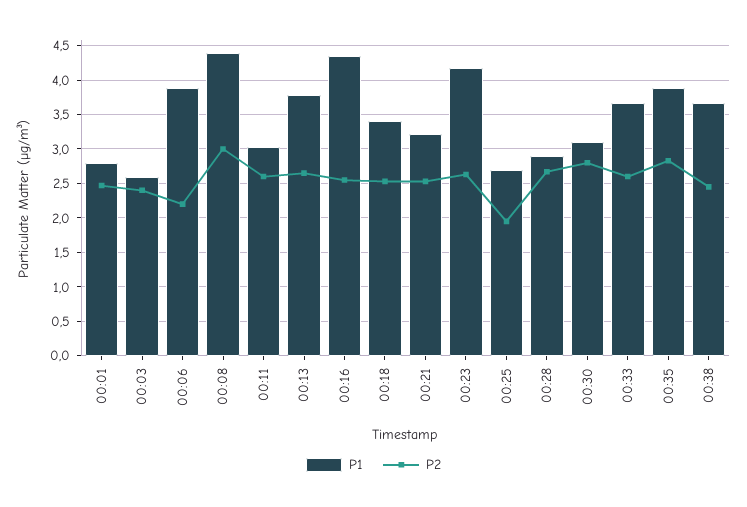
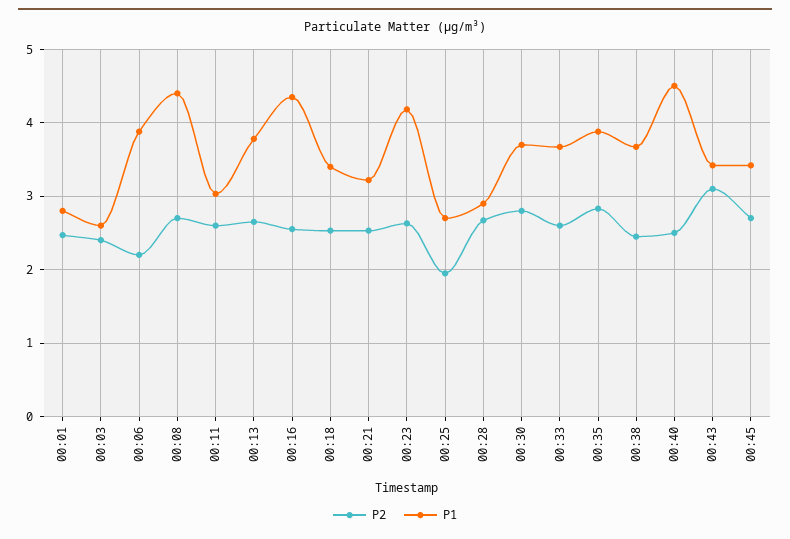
P2, 00:08: 3 -> 2.7
P1, 00:30: 3.1 -> 3.7
P2, 00:40: none -> 2.5
P1, 00:40: none -> 4.5
P2, 00:43: none -> 3.1
P1, 00:43: none -> 3.4
P2, 00:45: none -> 2.7
P1, 00:45: none -> 3.4

